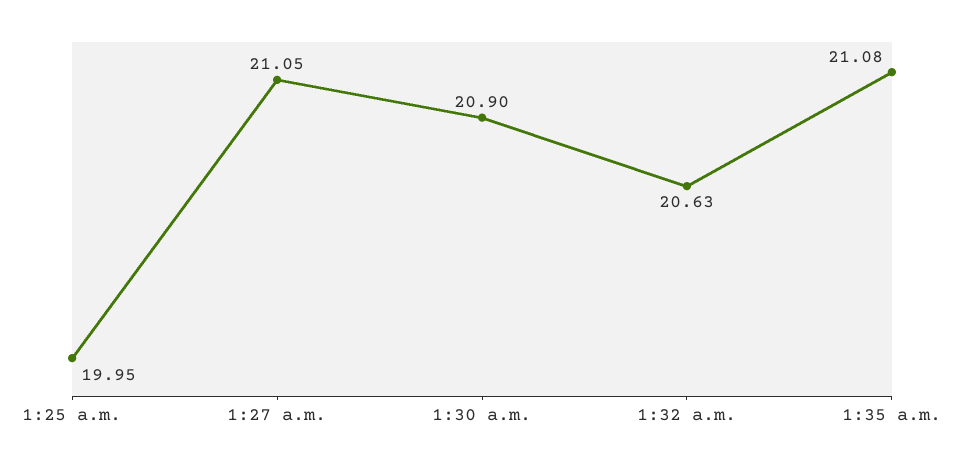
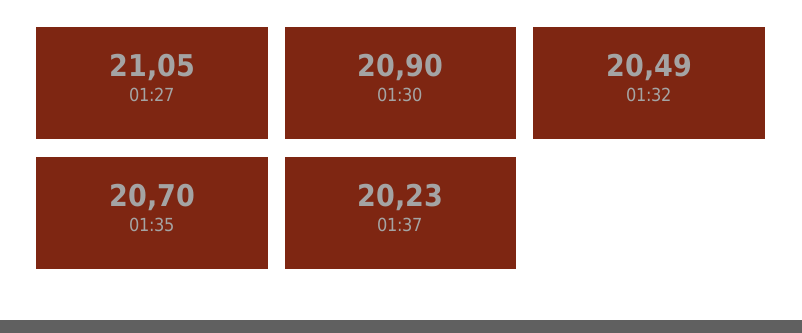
1:25 a.m.: 19.95 -> none
1:32 a.m.: 20.63 -> 20.49
1:35 a.m.: 21.08 -> 20.7
01:37: none -> 20.23

